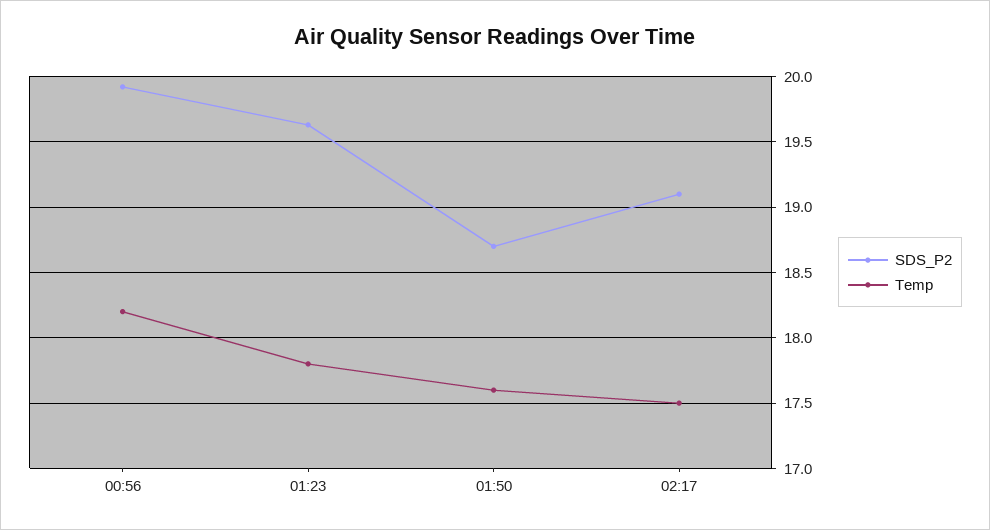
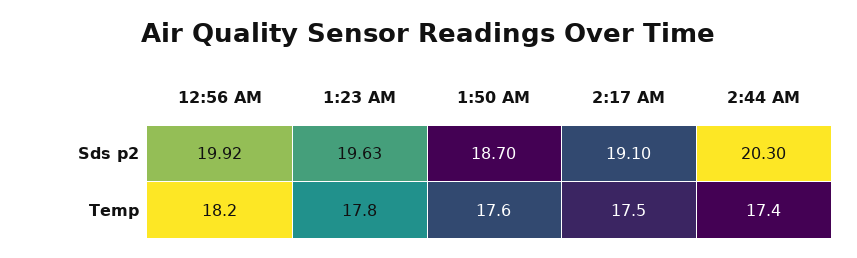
SDS_P2, 2:44 AM: none -> 20.3
Temp, 2:44 AM: none -> 17.4

